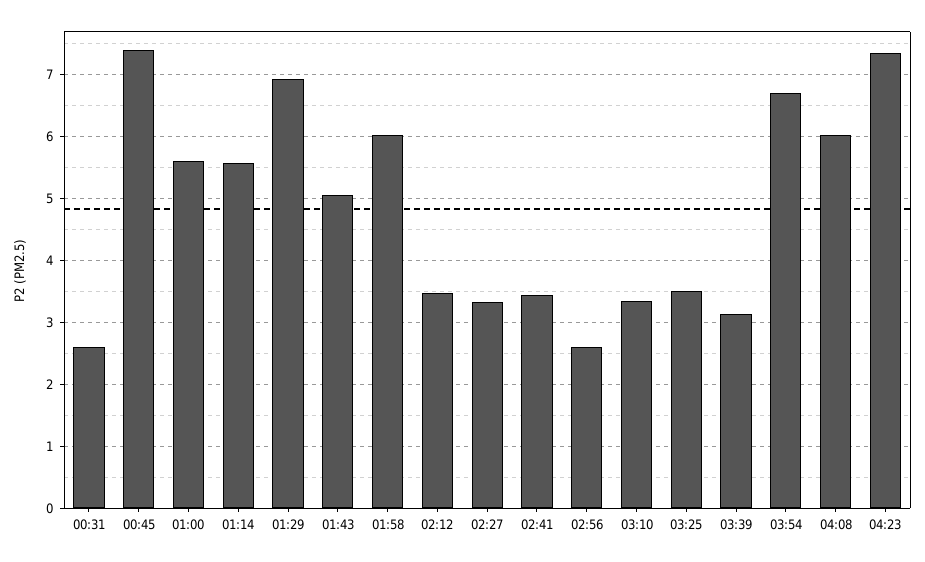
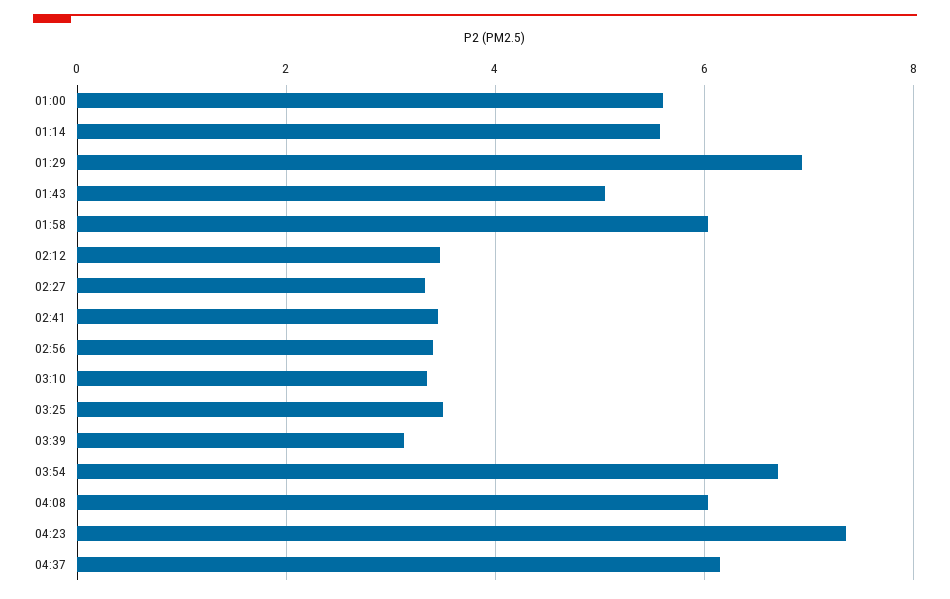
00:31: 2.6 -> none
00:45: 7.4 -> none
02:56: 2.6 -> 3.4
04:37: none -> 6.2

